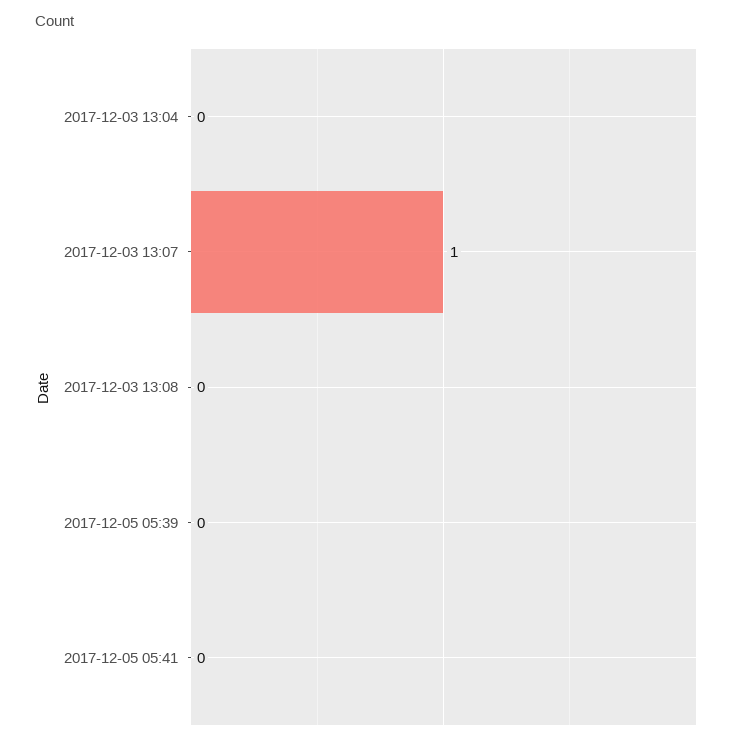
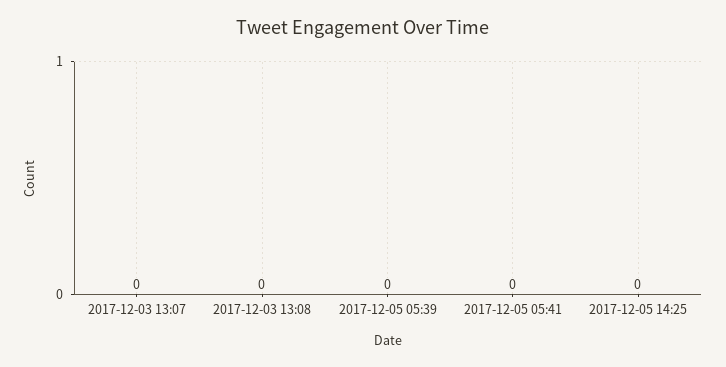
2017-12-03 13:04: 0 -> none
2017-12-03 13:07: 1 -> 0
2017-12-05 14:25: none -> 0

